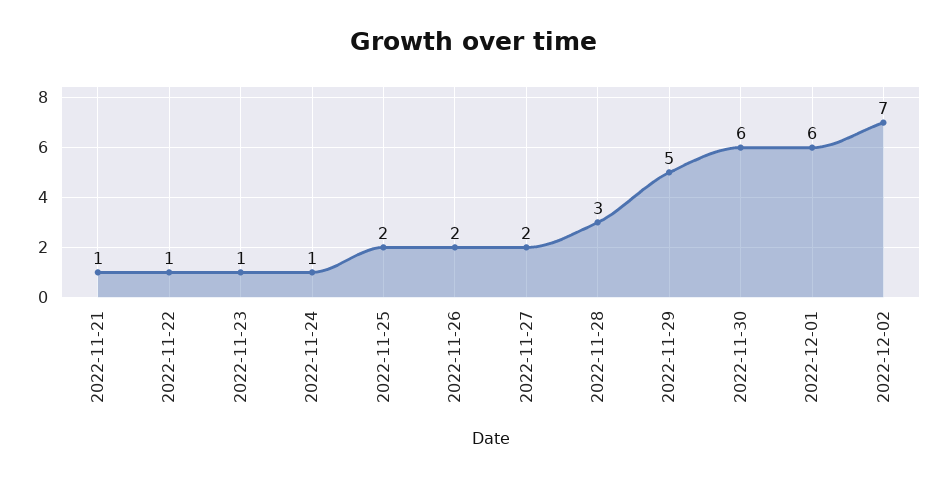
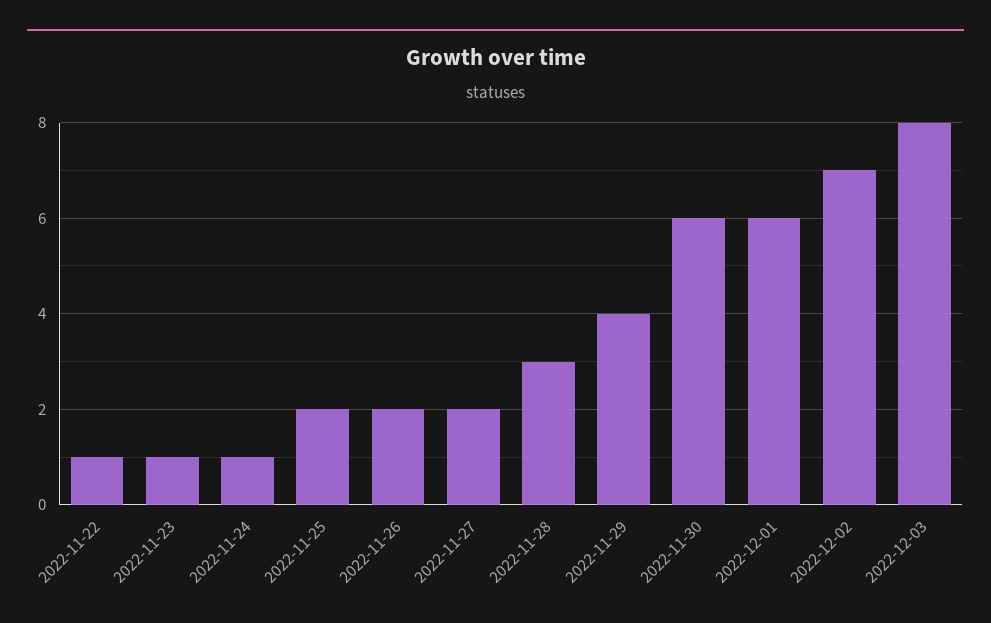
2022-11-21: 1 -> none
2022-11-29: 5 -> 4
2022-12-03: none -> 8

